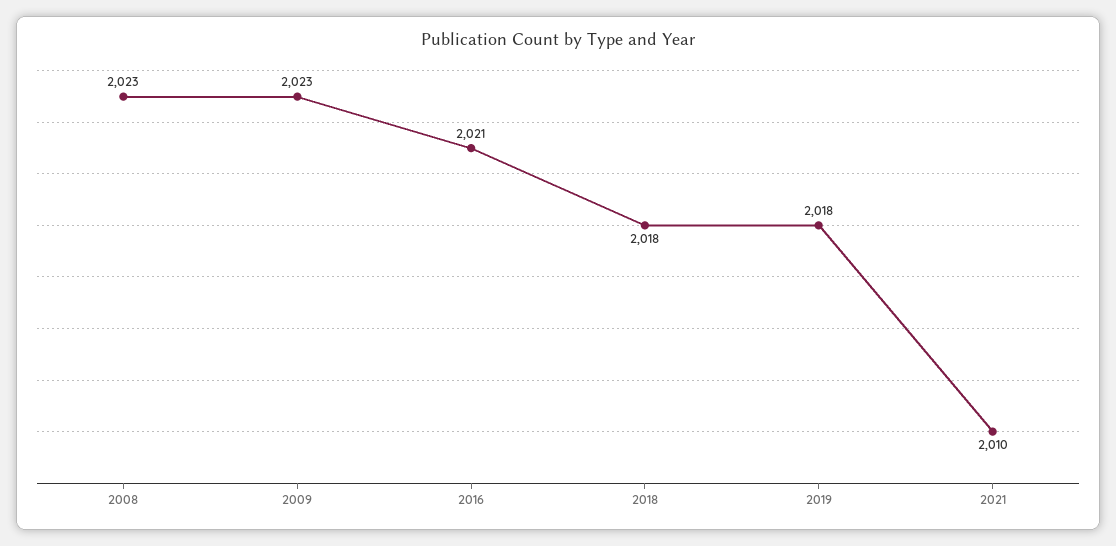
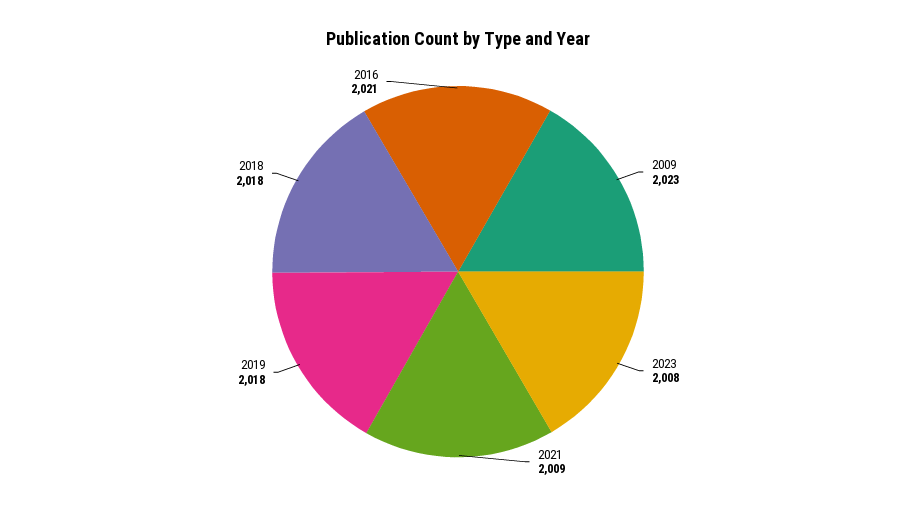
2008: 2023 -> none
2021: 2010 -> 2009
2023: none -> 2008

